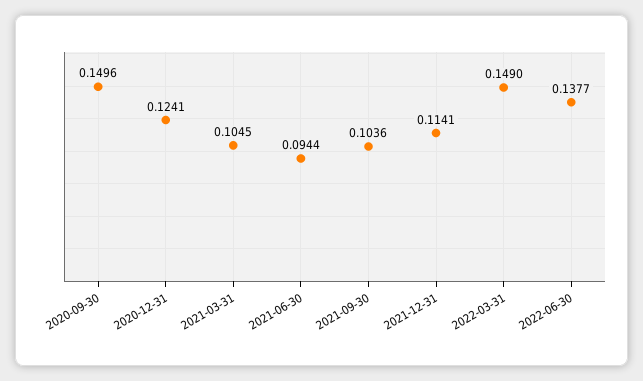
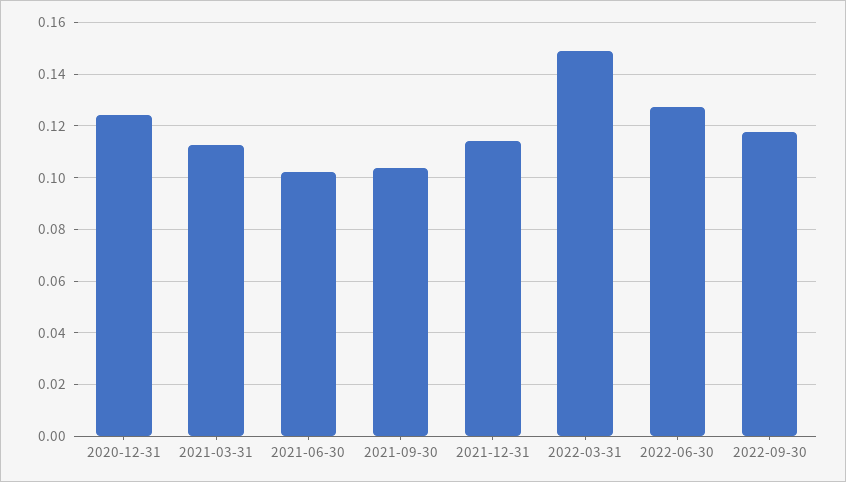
2020-09-30: 0.1496 -> none
2021-03-31: 0.1045 -> 0.1125
2021-06-30: 0.0944 -> 0.1025
2022-06-30: 0.1377 -> 0.1275
2022-09-30: none -> 0.1175

